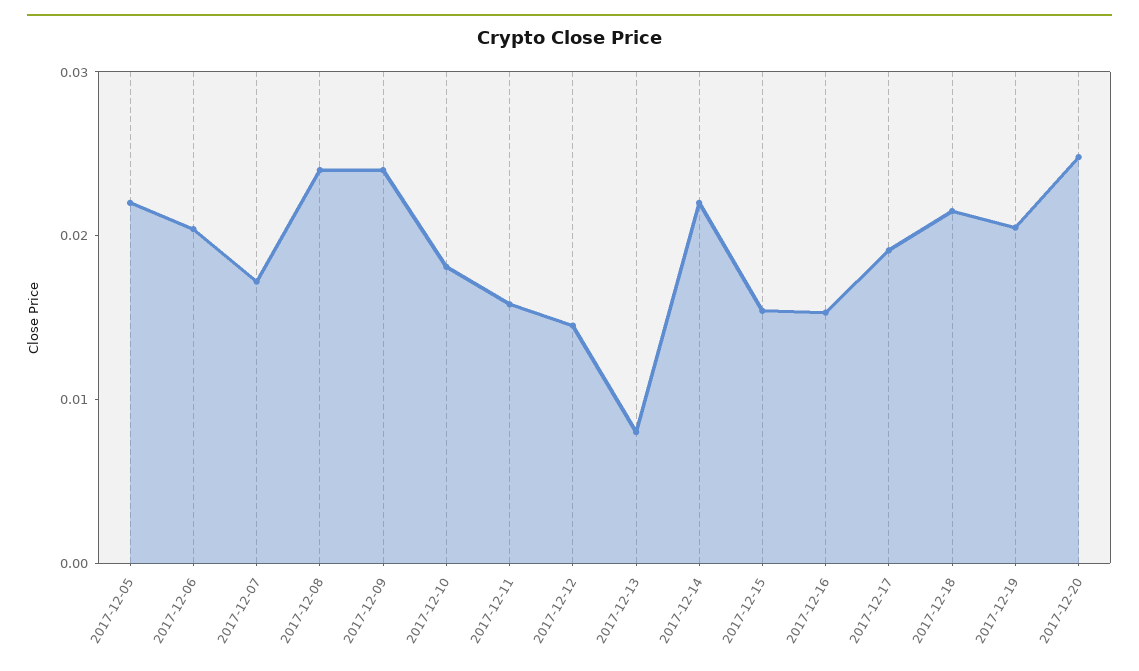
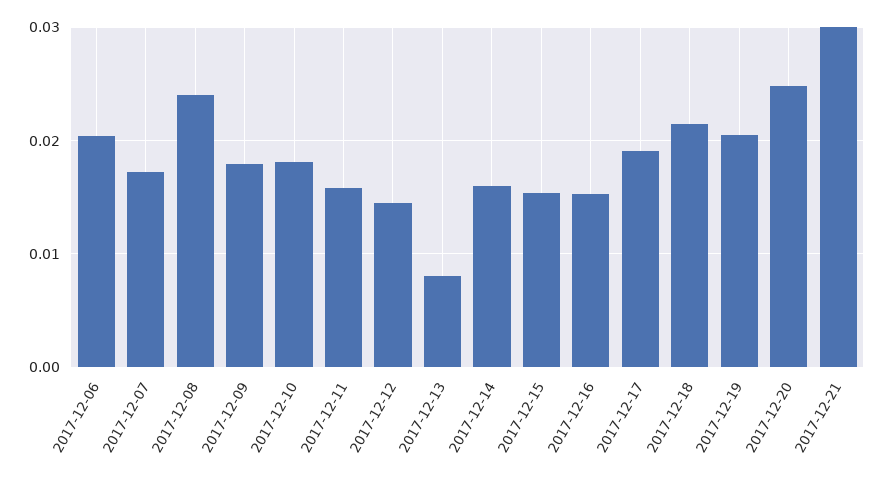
2017-12-05: 0.022 -> none
2017-12-09: 0.024 -> 0.018
2017-12-14: 0.022 -> 0.016
2017-12-21: none -> 0.03

